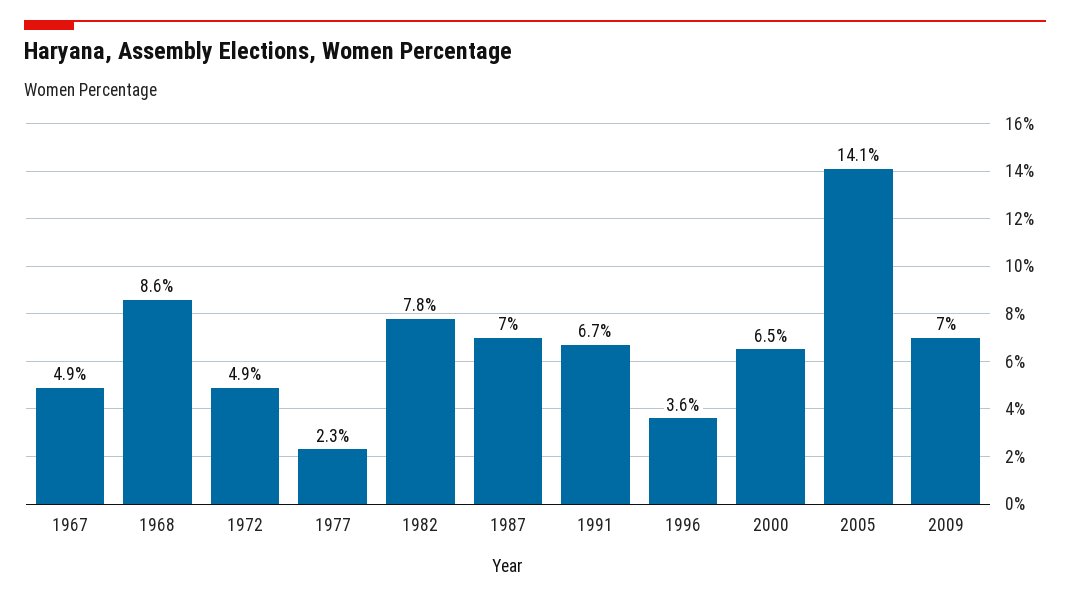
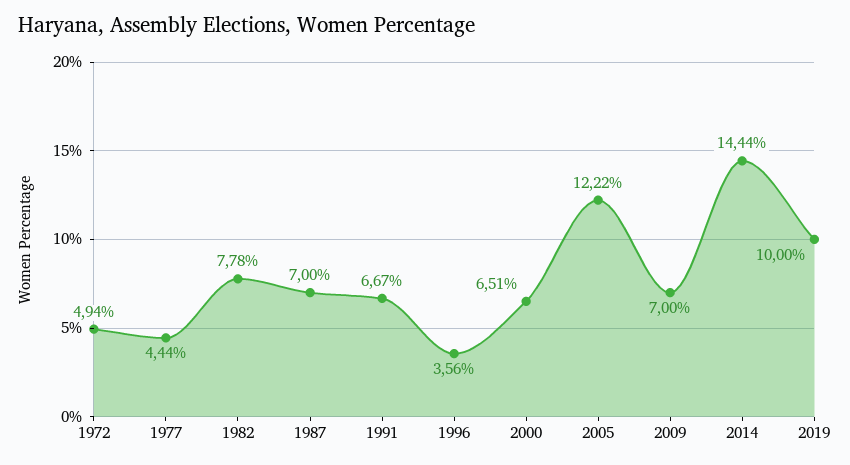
1967: 4.9 -> none
1968: 8.6 -> none
1977: 2.3 -> 4.44
2005: 14.1 -> 12.22
2014: none -> 14.44
2019: none -> 10

